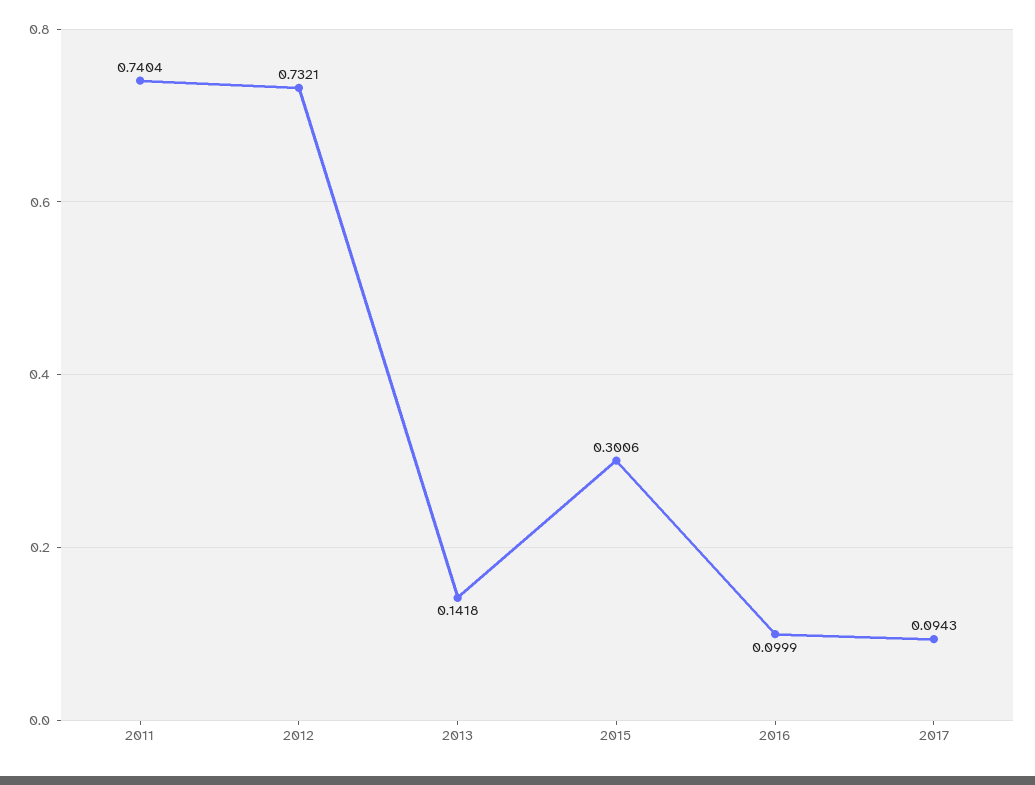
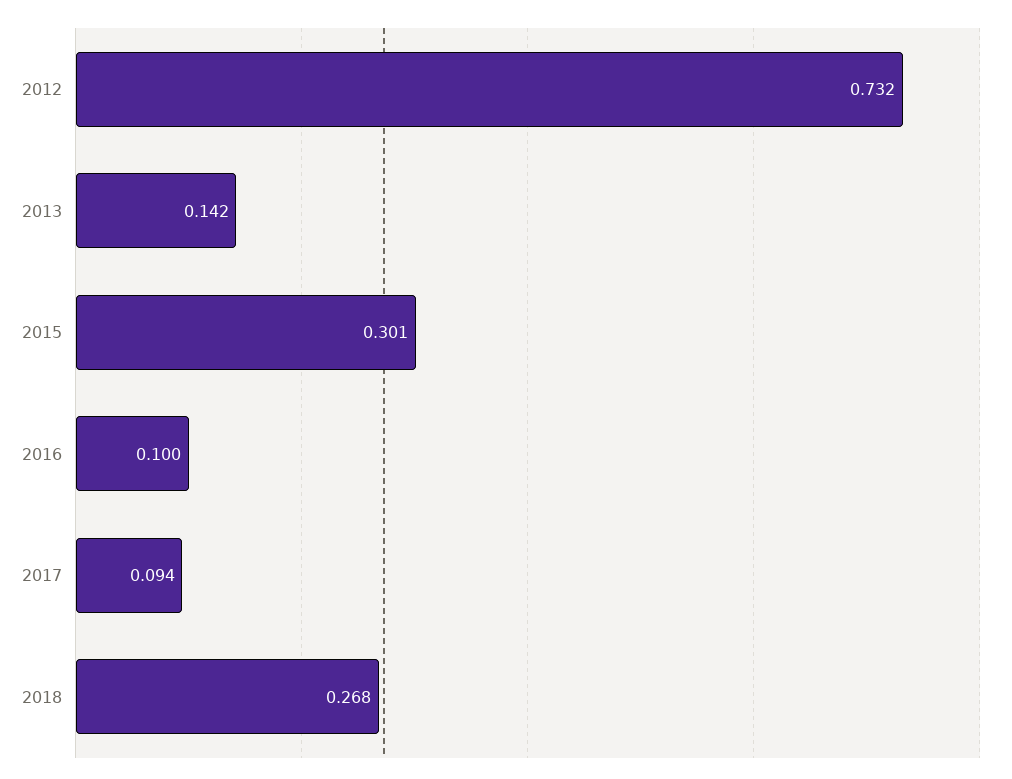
2011: 0.7404 -> none
2018: none -> 0.268

